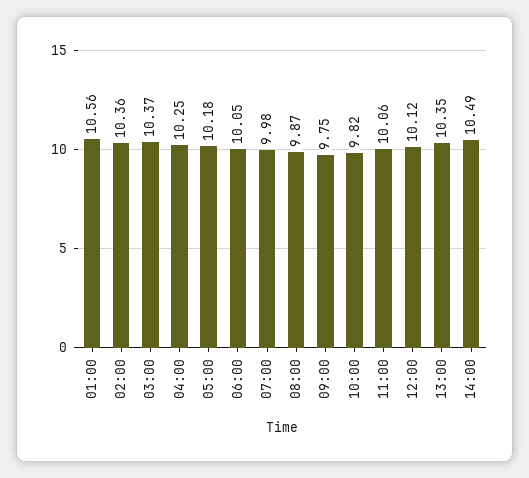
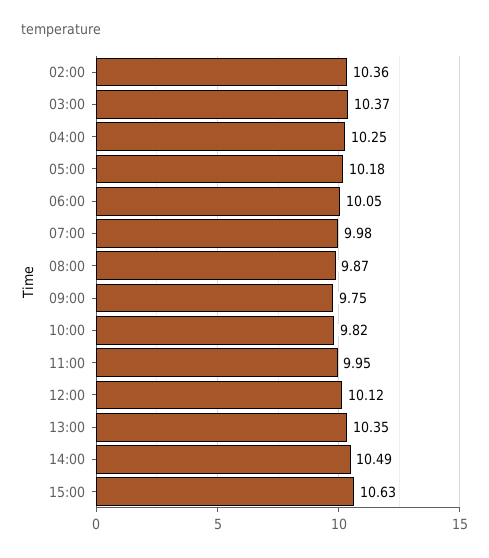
01:00: 10.56 -> none
11:00: 10.06 -> 9.95
15:00: none -> 10.63

